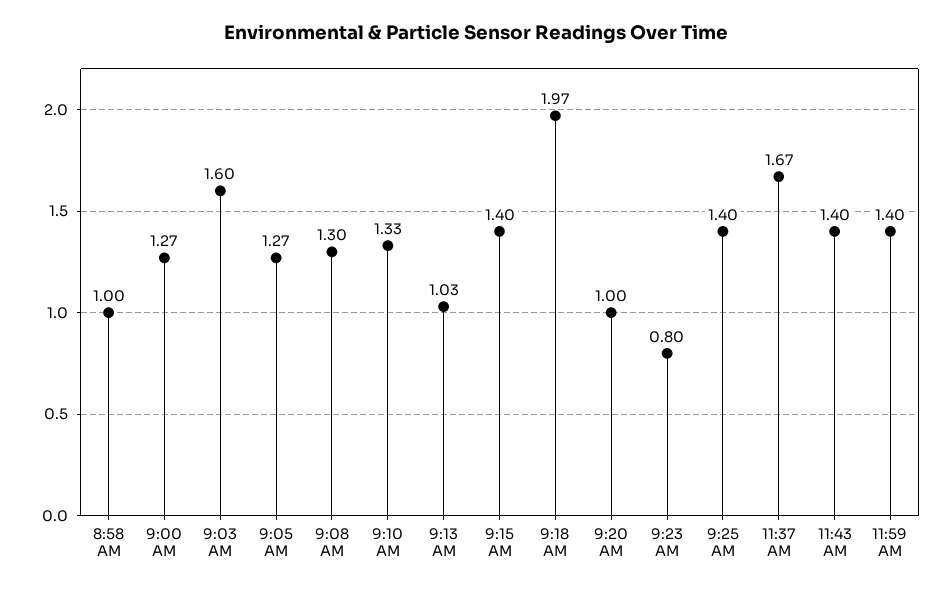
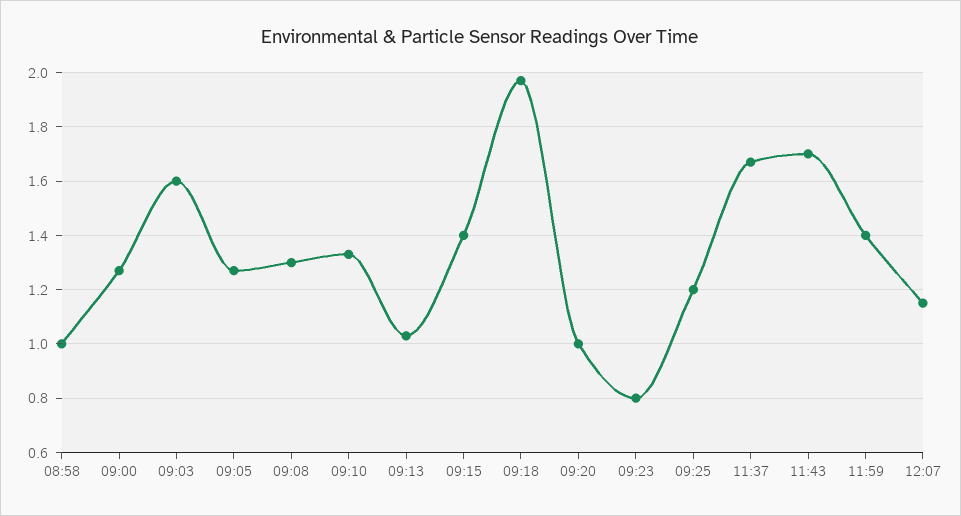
9:25 AM: 1.4 -> 1.2
11:43 AM: 1.4 -> 1.7
12:07: none -> 1.15

